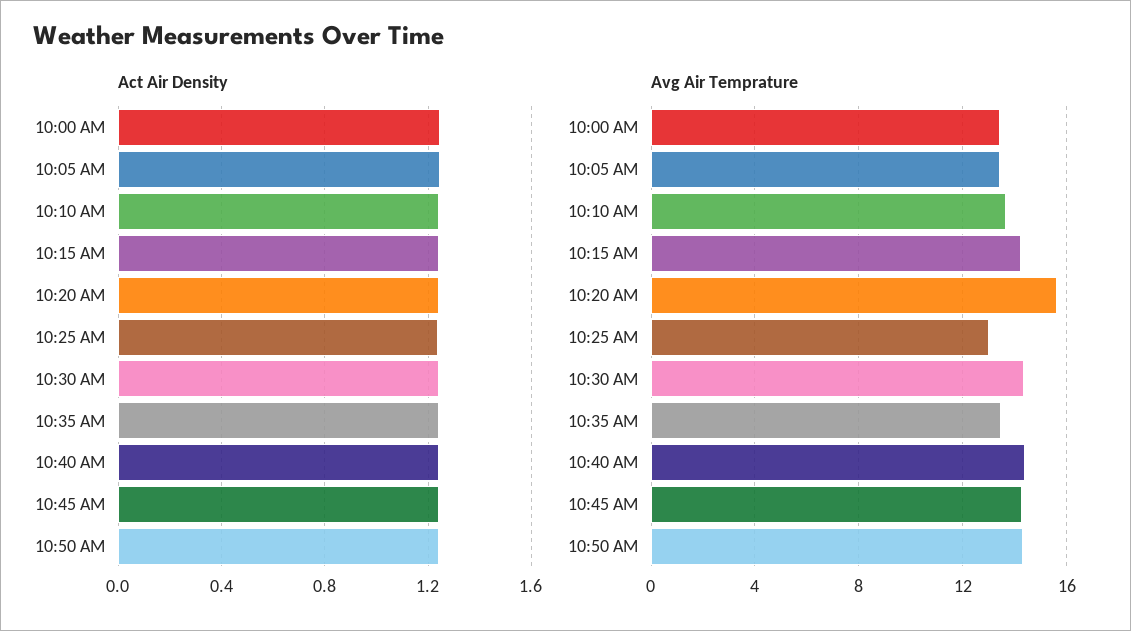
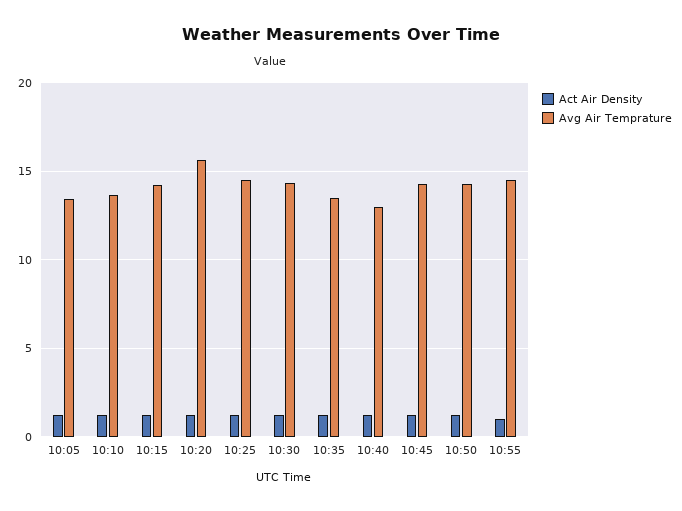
Act Air Density, 10:00 AM: 1.25 -> none
Avg Air Temprature, 10:00 AM: 13.5 -> none
Avg Air Temprature, 10:25 AM: 13 -> 14.5
Avg Air Temprature, 10:40 AM: 14.5 -> 13
Act Air Density, 10:55: none -> 1
Avg Air Temprature, 10:55: none -> 14.5

